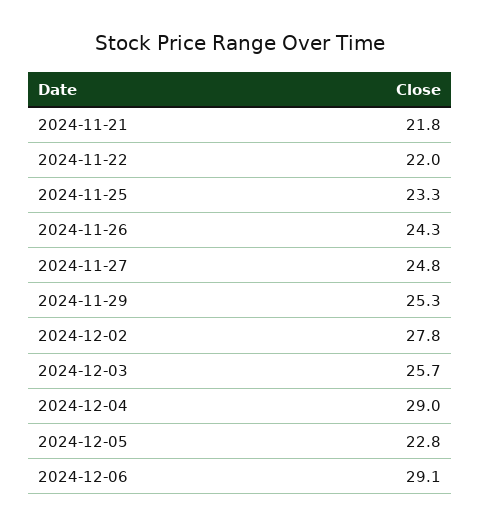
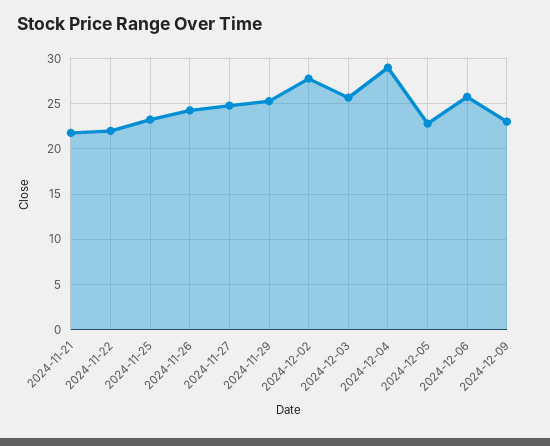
2024-12-06: 29.1 -> 26
2024-12-09: none -> 23

